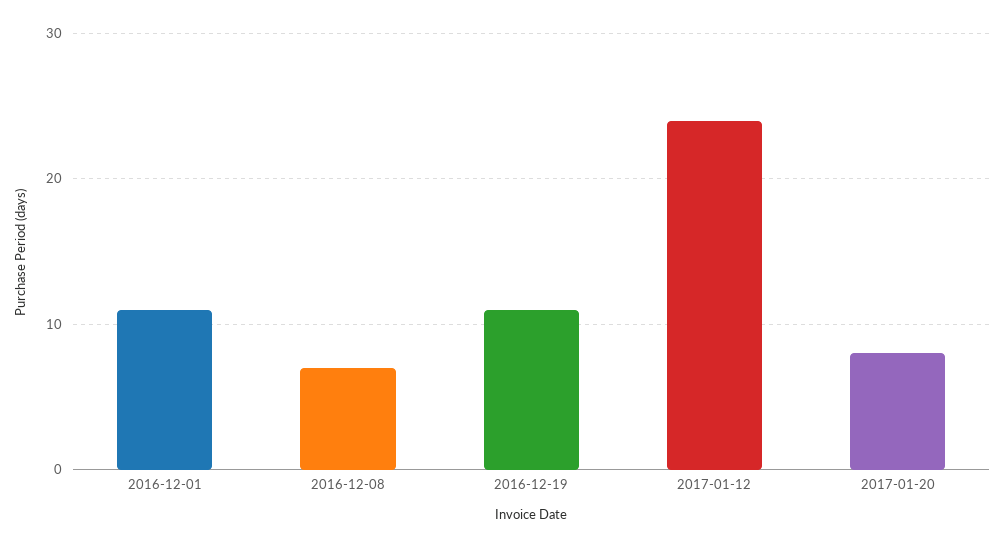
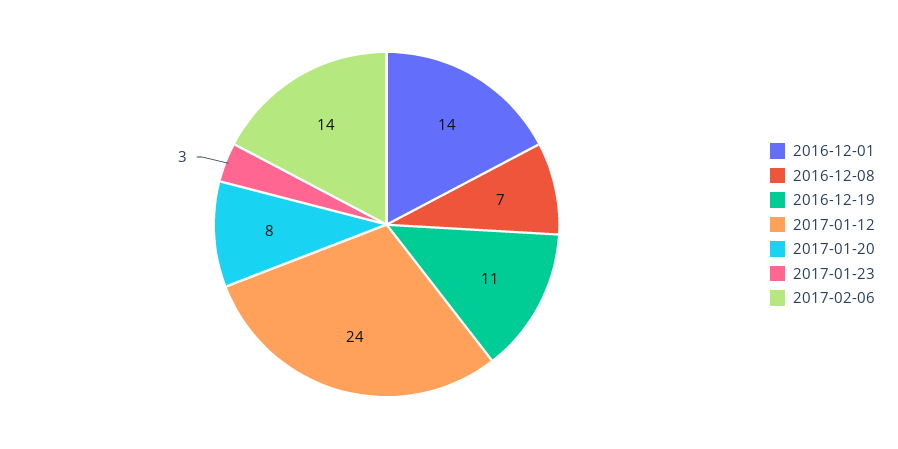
2016-12-01: 11 -> 14
2017-01-23: none -> 3
2017-02-06: none -> 14

